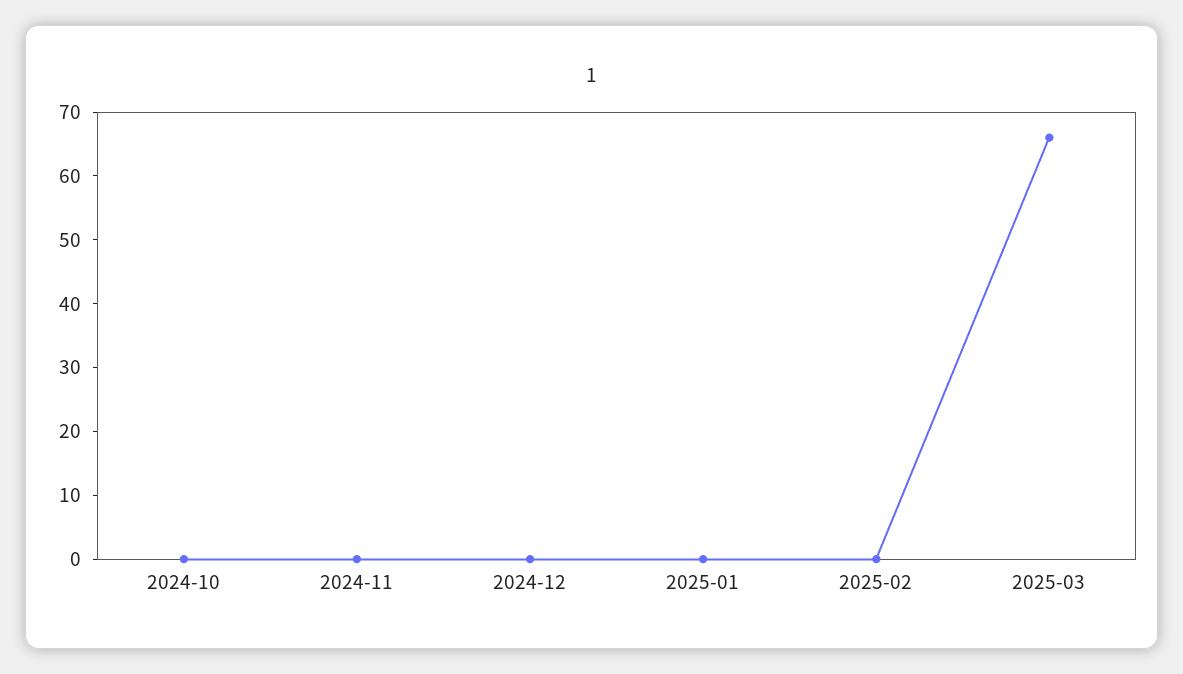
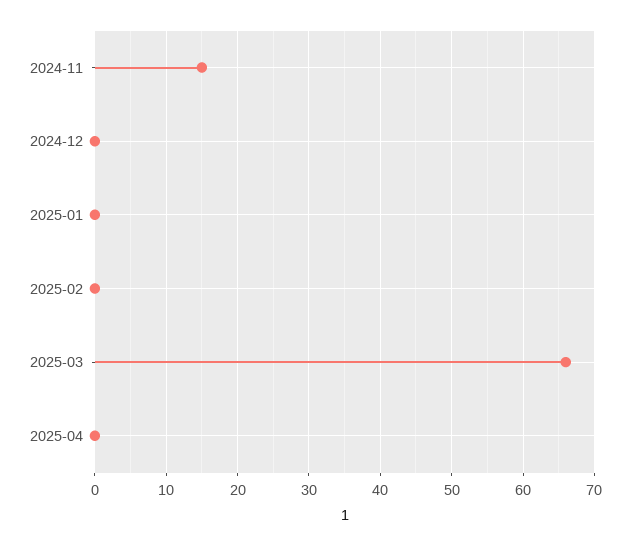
2024-10: 0 -> none
2024-11: 0 -> 15
2025-04: none -> 0

